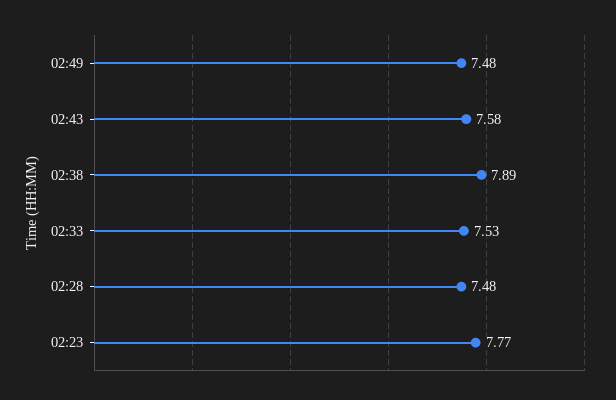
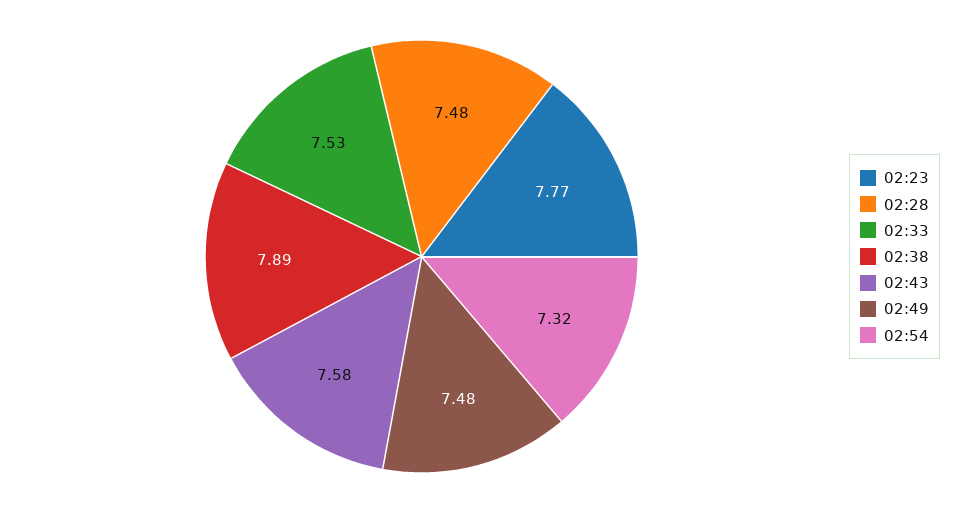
02:54: none -> 7.32

